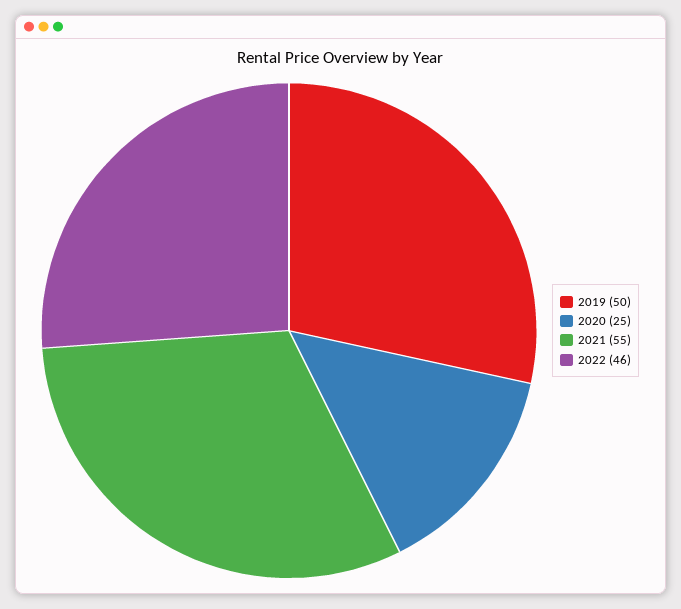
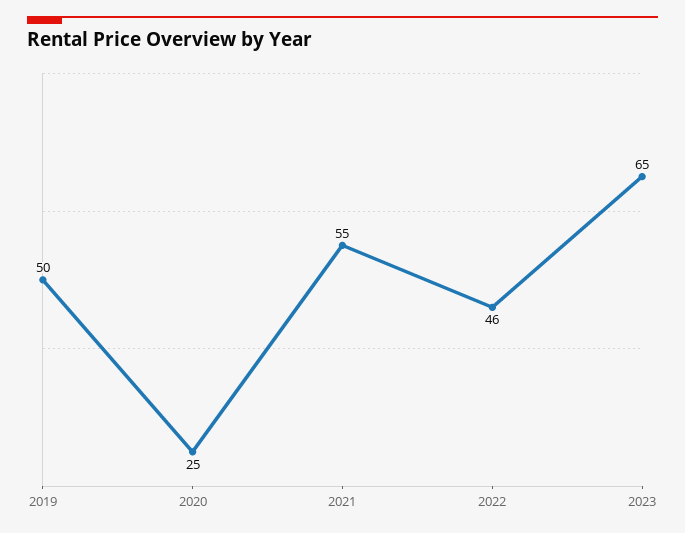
2023: none -> 65

